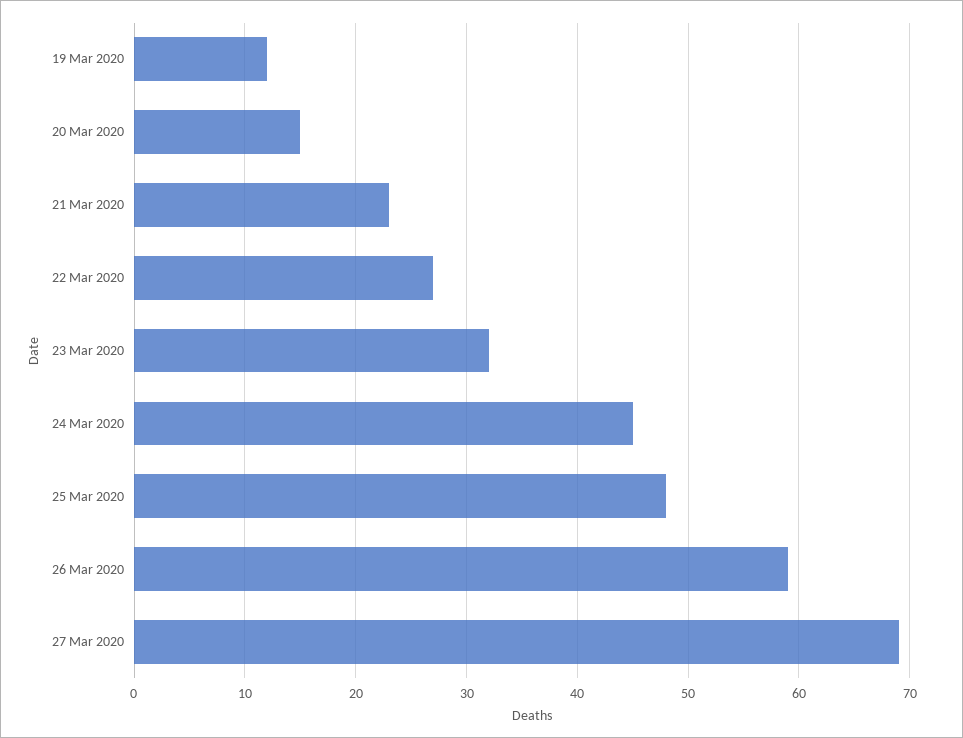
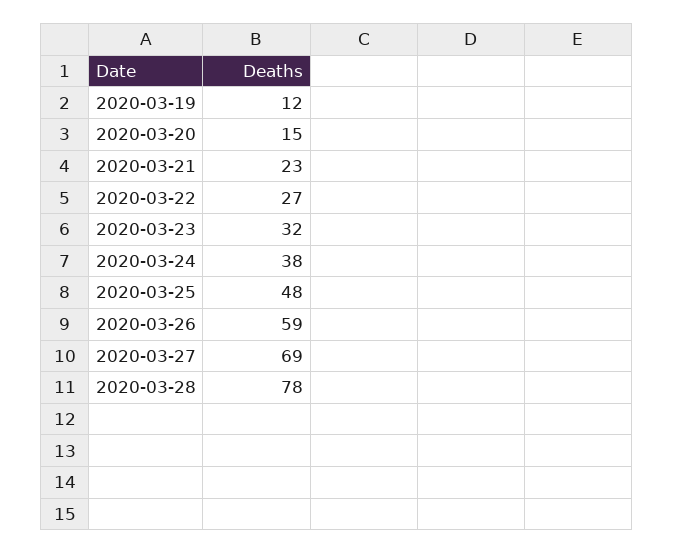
24 Mar 2020: 45 -> 38
2020-03-28: none -> 78

